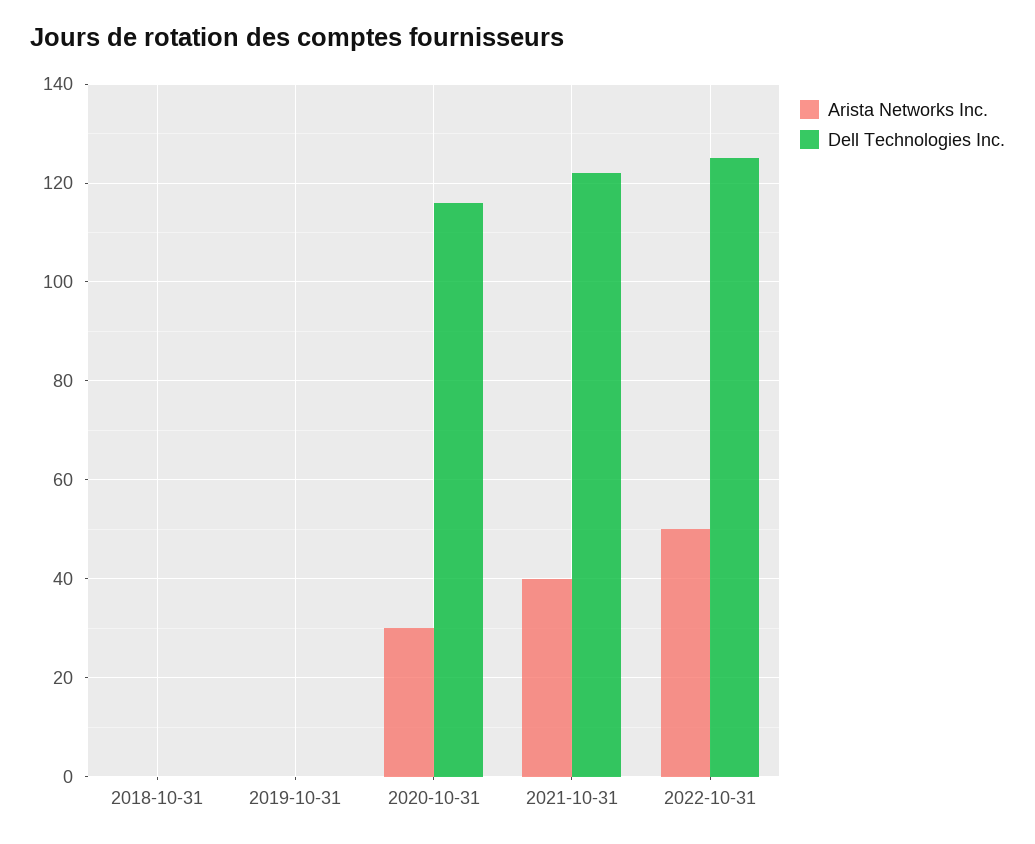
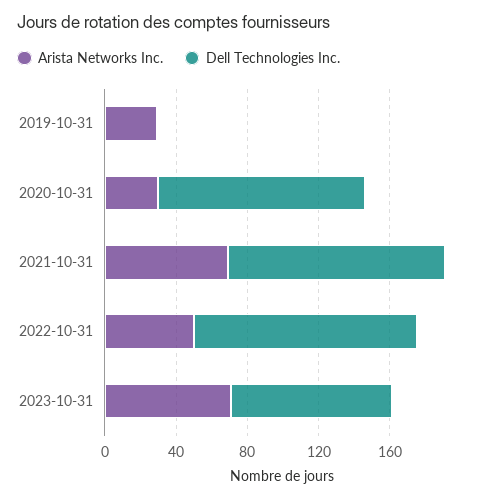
Arista Networks Inc., 2018-10-31: 0 -> none
Dell Technologies Inc., 2018-10-31: 0 -> none
Arista Networks Inc., 2019-10-31: 0 -> 30
Arista Networks Inc., 2021-10-31: 40 -> 70
Arista Networks Inc., 2023-10-31: none -> 70
Dell Technologies Inc., 2023-10-31: none -> 90

